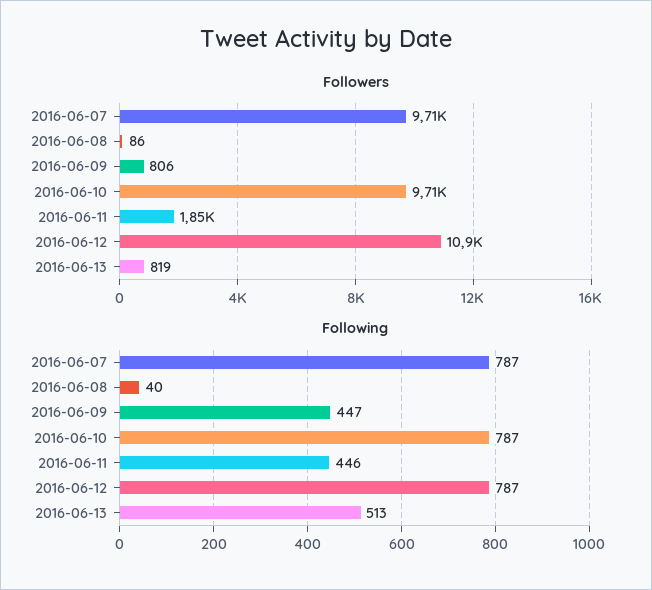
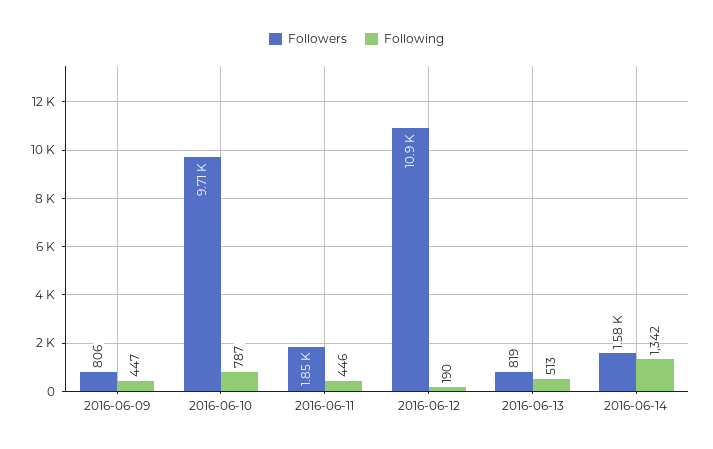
Followers, 2016-06-07: 9710 -> none
Followers, 2016-06-08: 86 -> none
Following, 2016-06-07: 787 -> none
Following, 2016-06-08: 40 -> none
Following, 2016-06-12: 787 -> 190
Followers, 2016-06-14: none -> 1580
Following, 2016-06-14: none -> 1342

